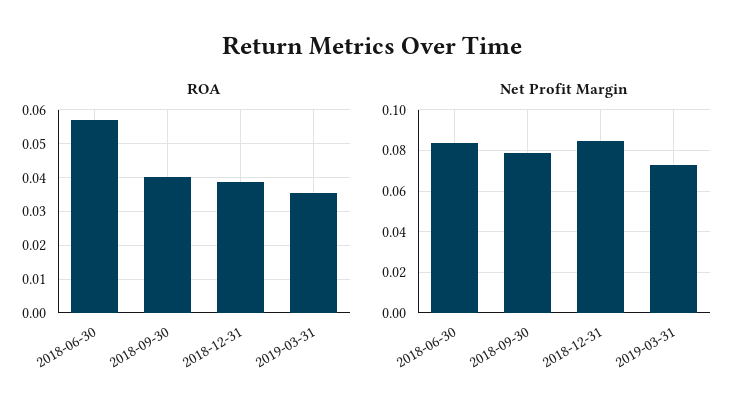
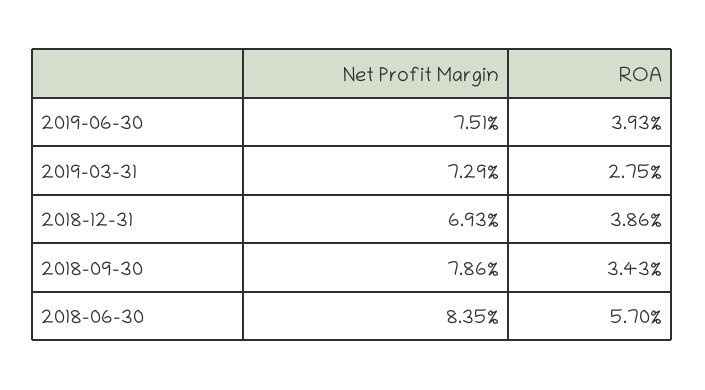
ROA, 2018-09-30: 0.04 -> 0.0343
ROA, 2019-03-31: 0.036 -> 0.0275
Net Profit Margin, 2018-12-31: 0.085 -> 0.0693
Net Profit Margin, 2019-06-30: none -> 0.0751
ROA, 2019-06-30: none -> 0.0393

